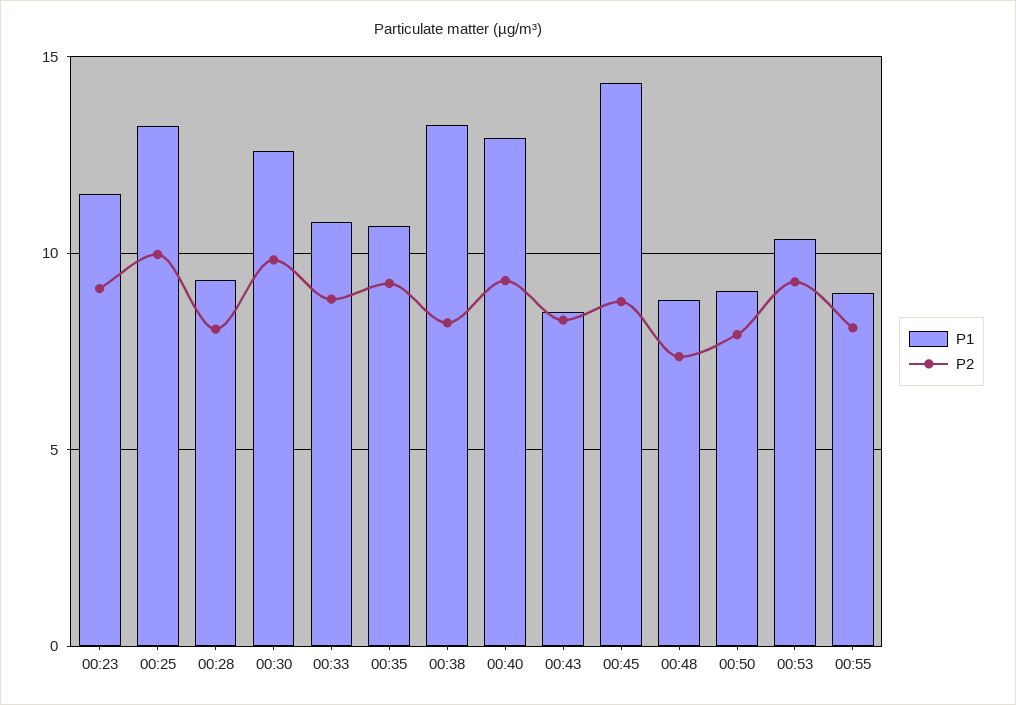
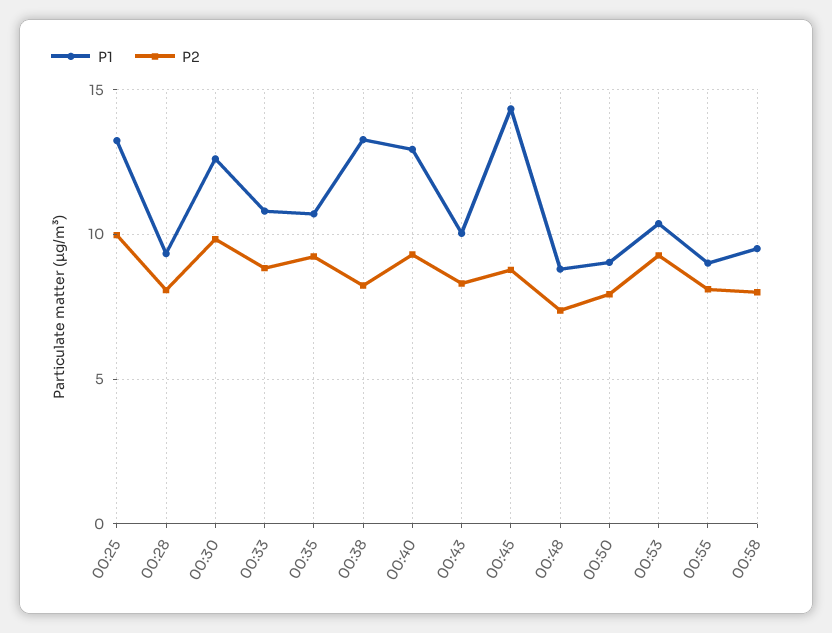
P1, 00:23: 11.5 -> none
P2, 00:23: 9 -> none
P1, 00:43: 8.5 -> 10
P1, 00:58: none -> 9.5
P2, 00:58: none -> 8

